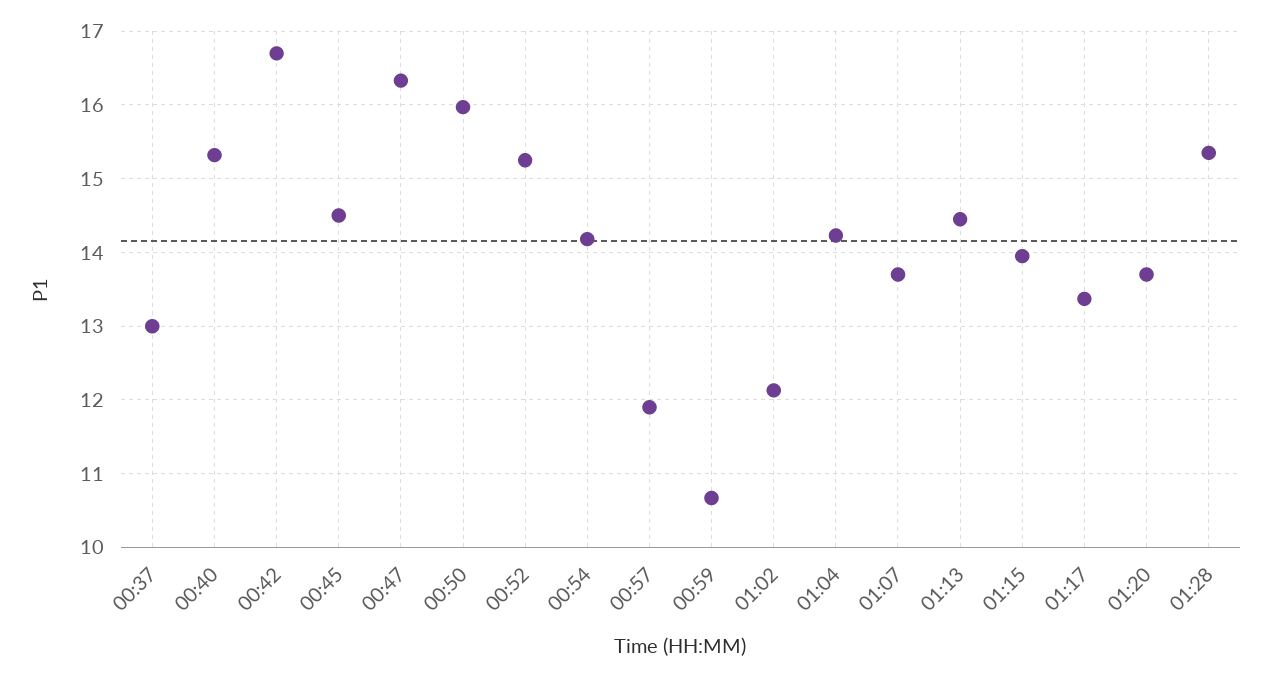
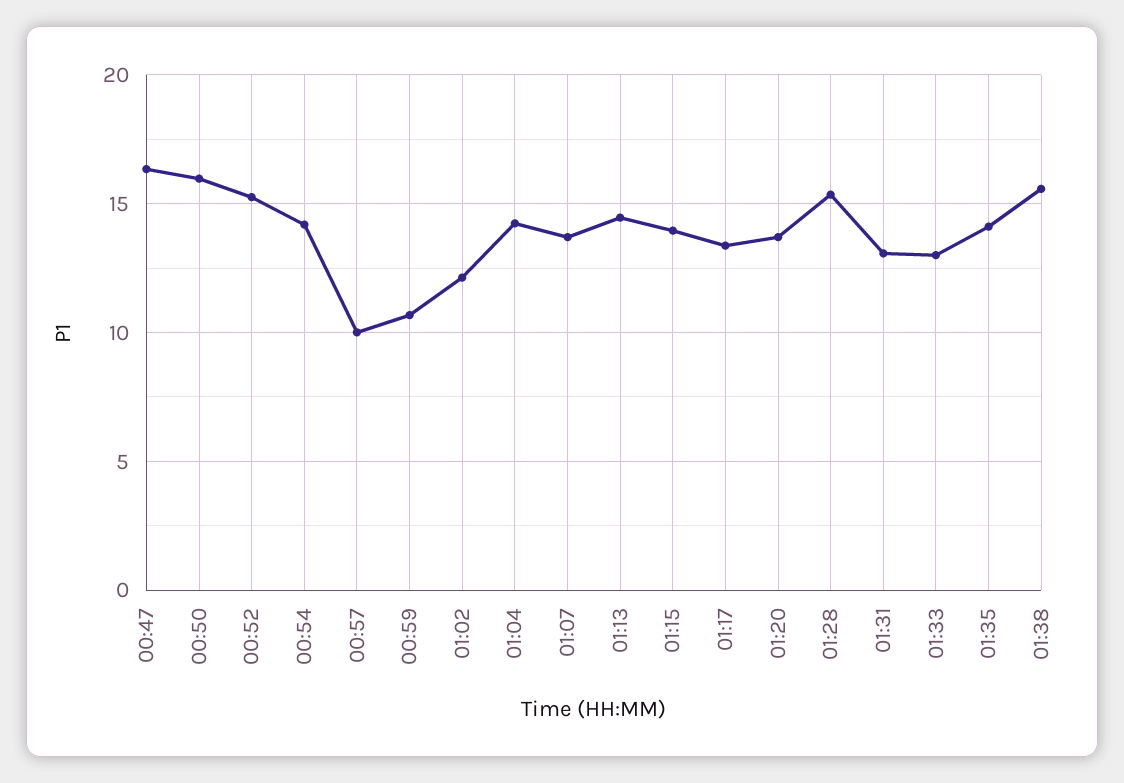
00:37: 13 -> none
00:40: 15.3 -> none
00:42: 16.7 -> none
00:45: 14.5 -> none
00:57: 11.9 -> 10
01:31: none -> 13
01:33: none -> 13
01:35: none -> 14
01:38: none -> 15.5

